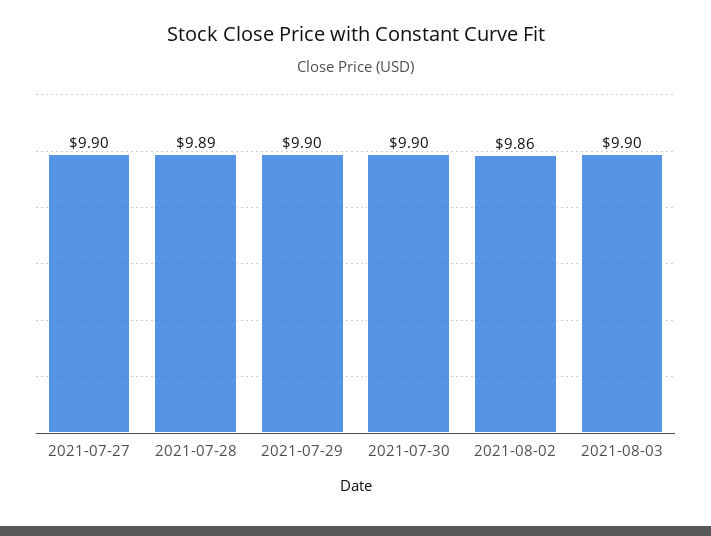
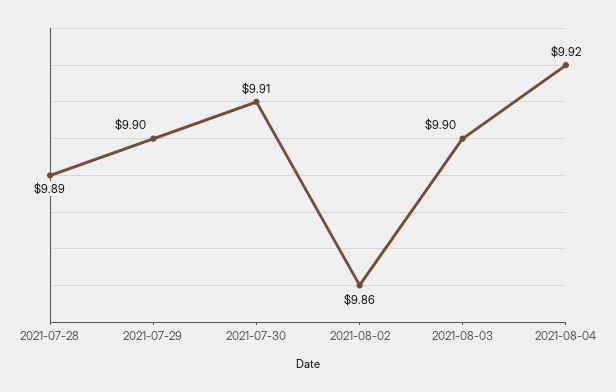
2021-07-27: 9.9 -> none
2021-07-30: 9.9 -> 9.91
2021-08-04: none -> 9.92

